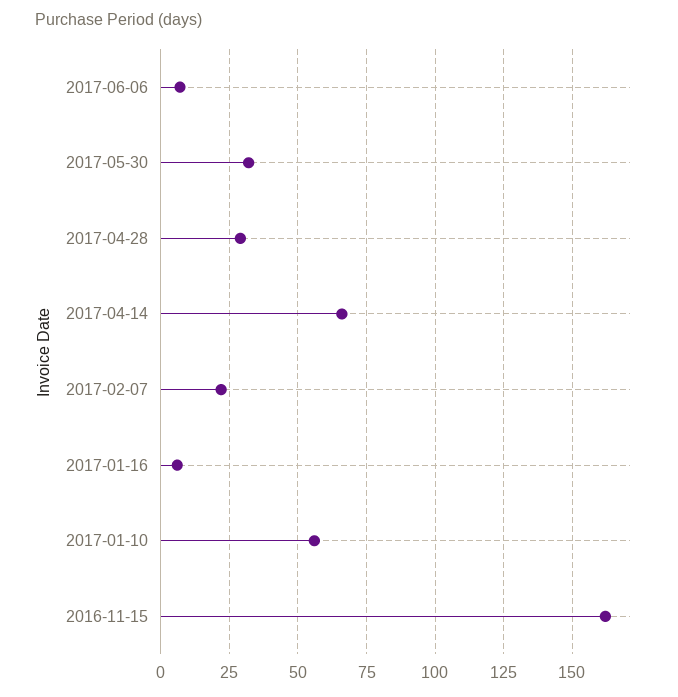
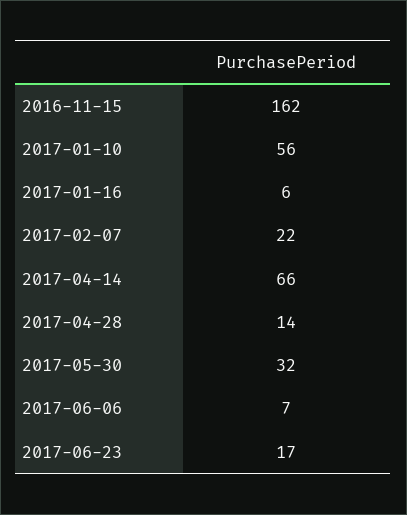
2017-04-28: 30 -> 14
2017-06-23: none -> 17

